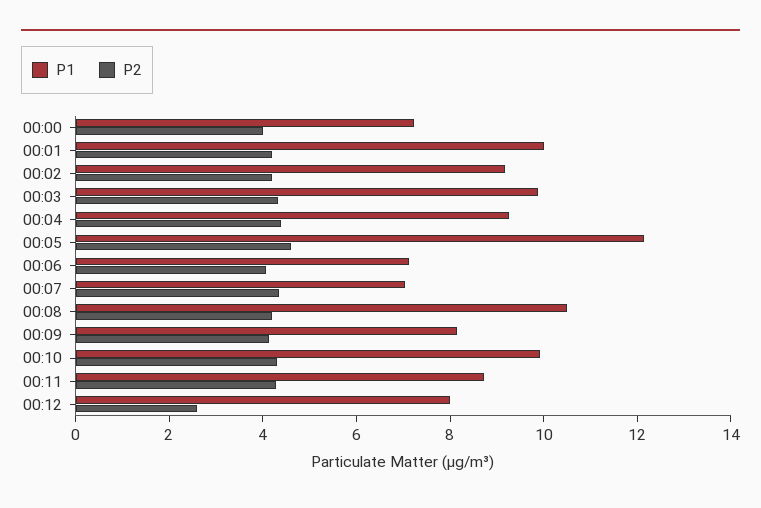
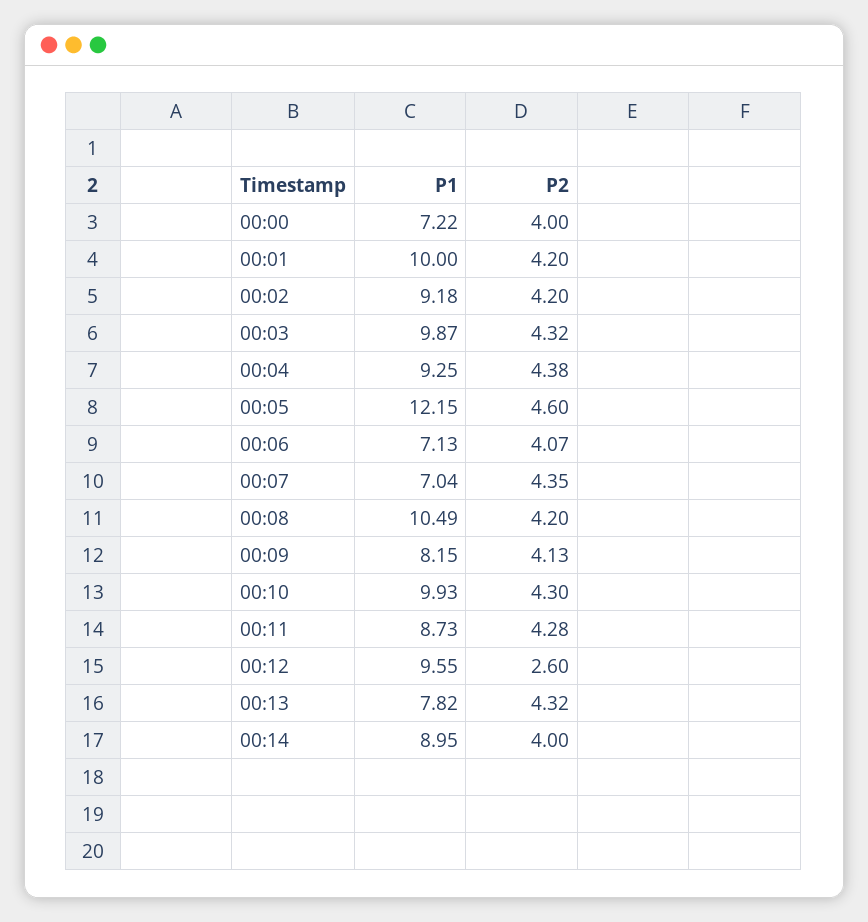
P1, 00:12: 8 -> 9.55
P1, 00:13: none -> 7.82
P2, 00:13: none -> 4.32
P1, 00:14: none -> 8.95
P2, 00:14: none -> 4

